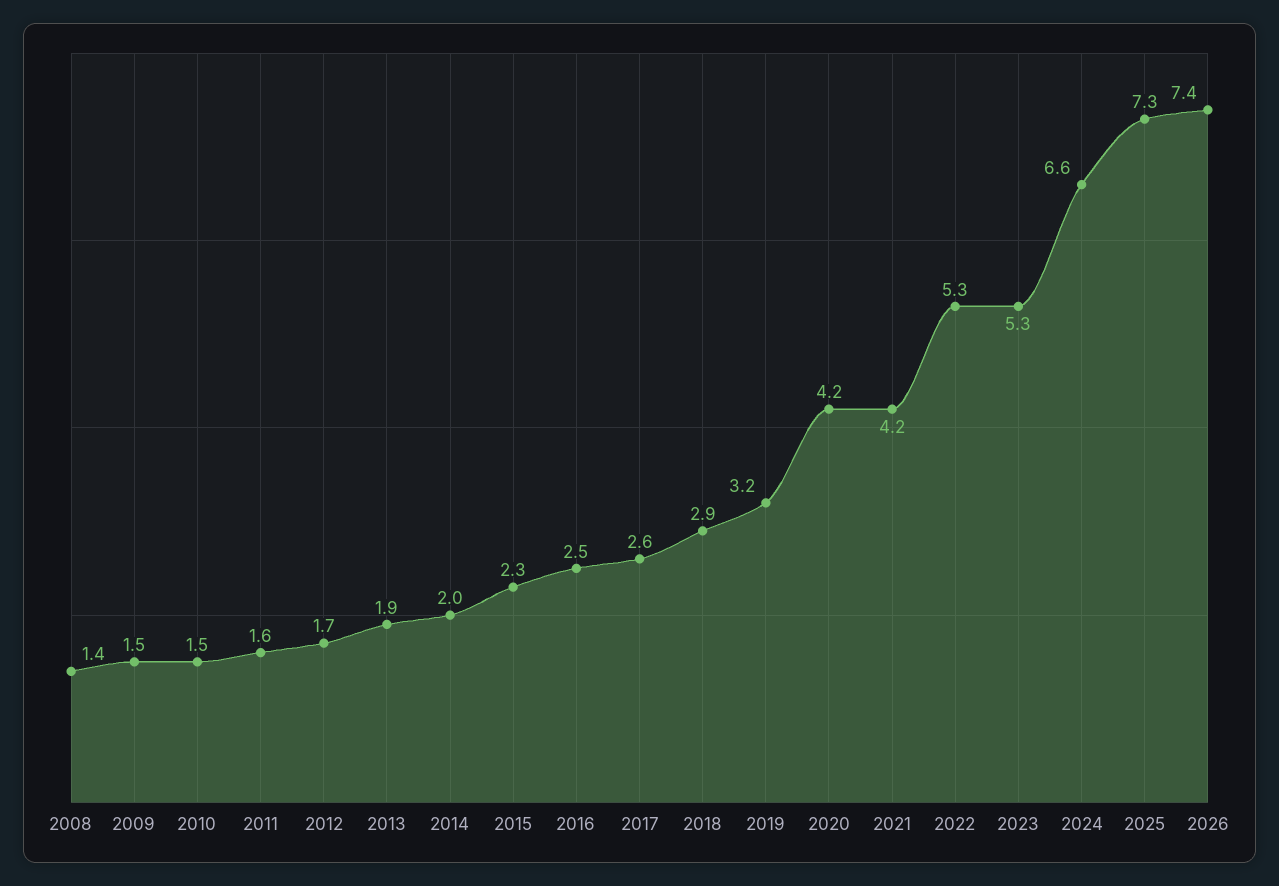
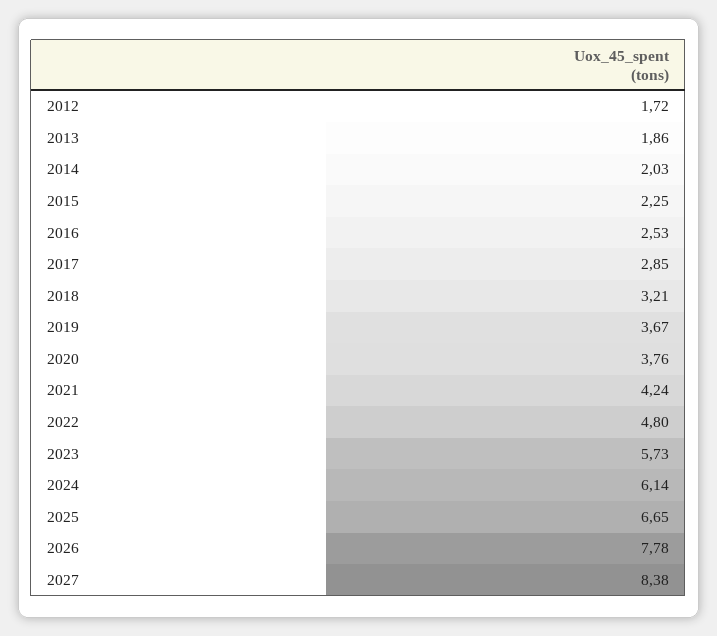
2008: 1.4 -> none
2009: 1.5 -> none
2010: 1.5 -> none
2011: 1.6 -> none
2017: 2.6 -> 2.85
2018: 2.9 -> 3.21
2019: 3.2 -> 3.67
2020: 4.2 -> 3.76
2022: 5.3 -> 4.8
2023: 5.3 -> 5.73
2024: 6.6 -> 6.14
2025: 7.3 -> 6.65
2026: 7.4 -> 7.78
2027: none -> 8.38

